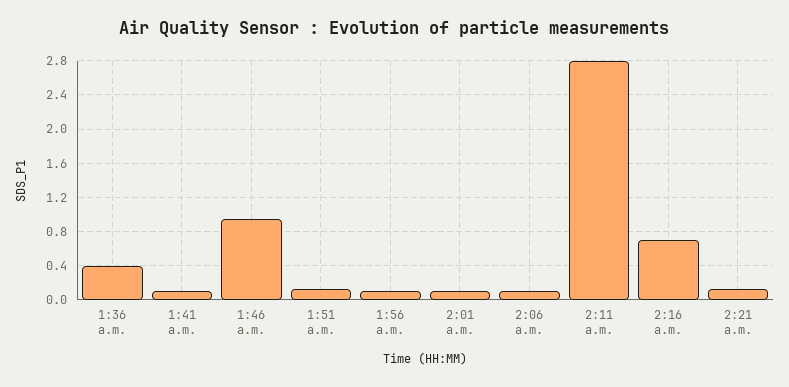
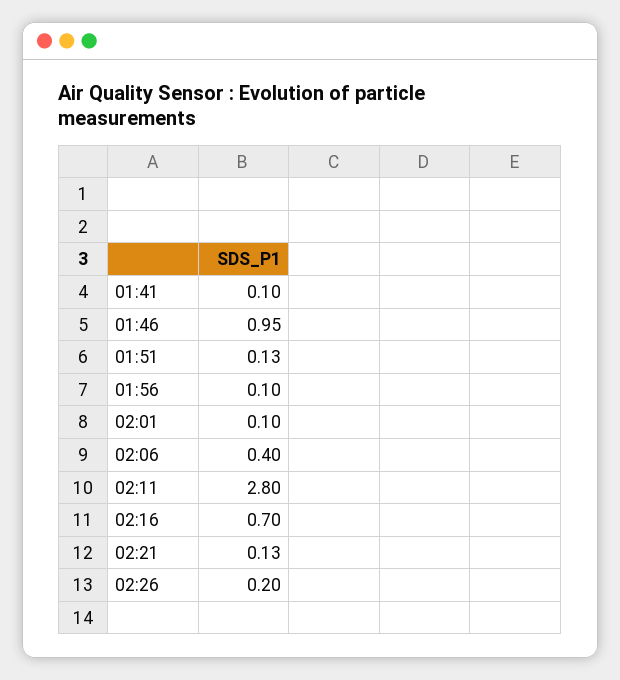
1:36 a.m.: 0.4 -> none
2:06 a.m.: 0.1 -> 0.4
02:26: none -> 0.2

